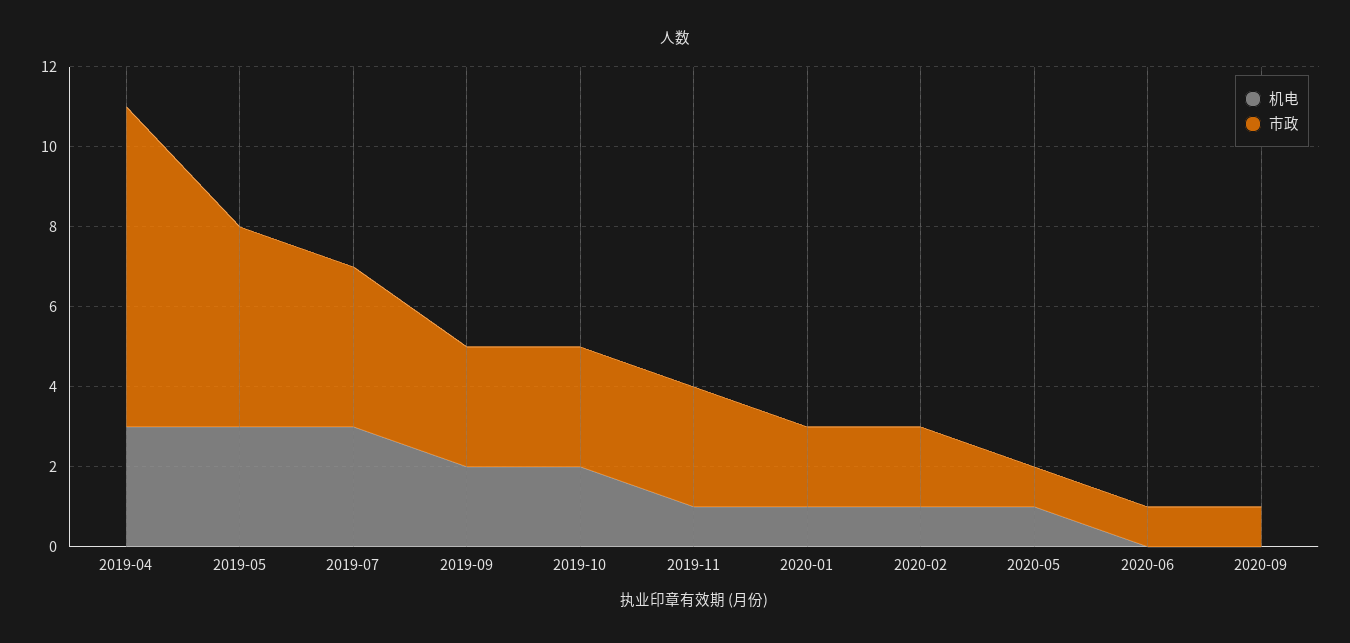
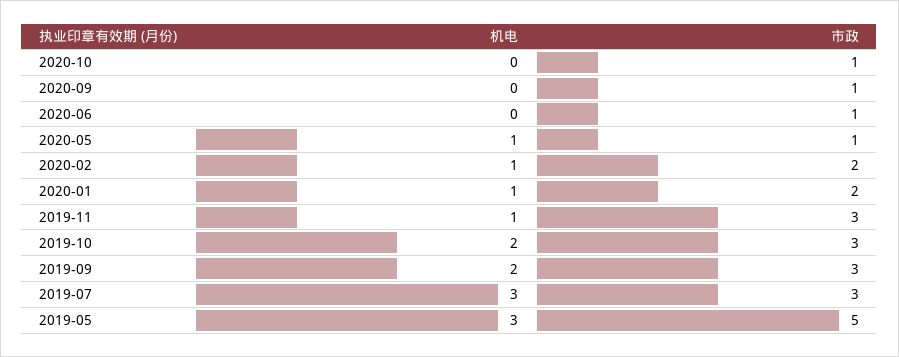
机电, 2019-04: 3 -> none
市政, 2019-04: 8 -> none
市政, 2019-07: 4 -> 3
机电, 2020-10: none -> 0
市政, 2020-10: none -> 1

